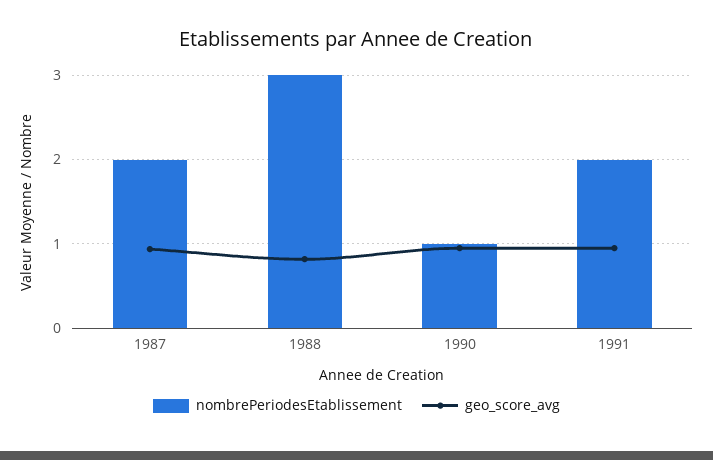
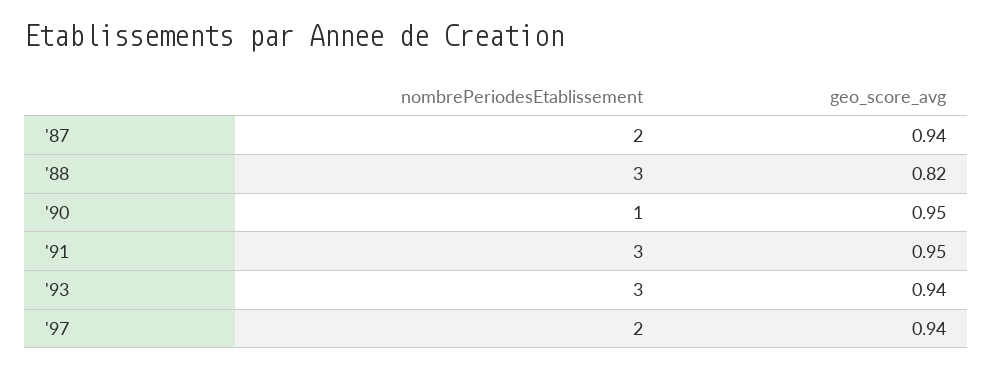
nombrePeriodesEtablissement, 1991: 2 -> 3
nombrePeriodesEtablissement, '93: none -> 3
geo_score_avg, '93: none -> 0.94
nombrePeriodesEtablissement, '97: none -> 2
geo_score_avg, '97: none -> 0.94

